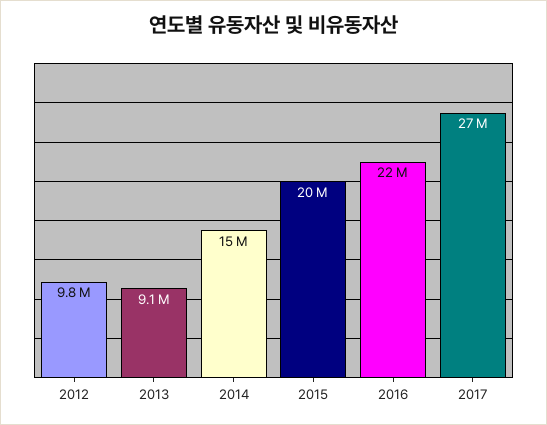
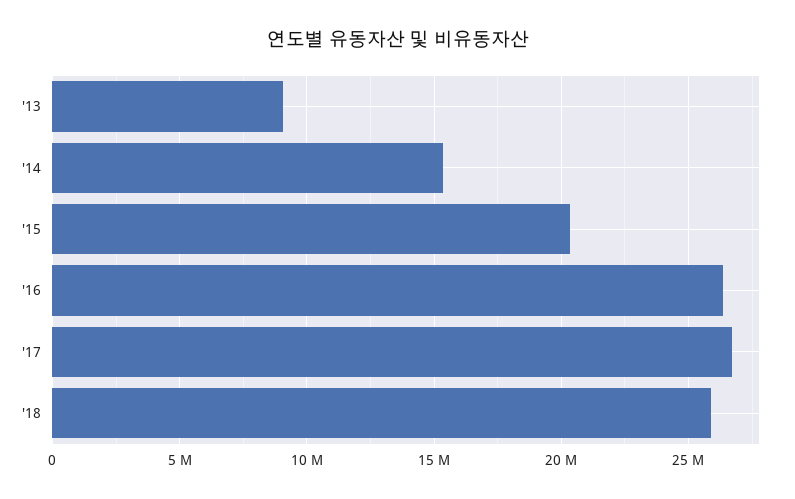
2012: 9800000 -> none
2016: 22000000 -> 26500000
'18: none -> 26000000

